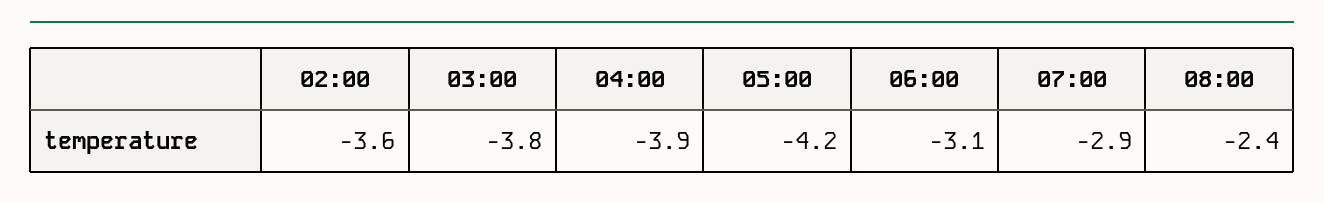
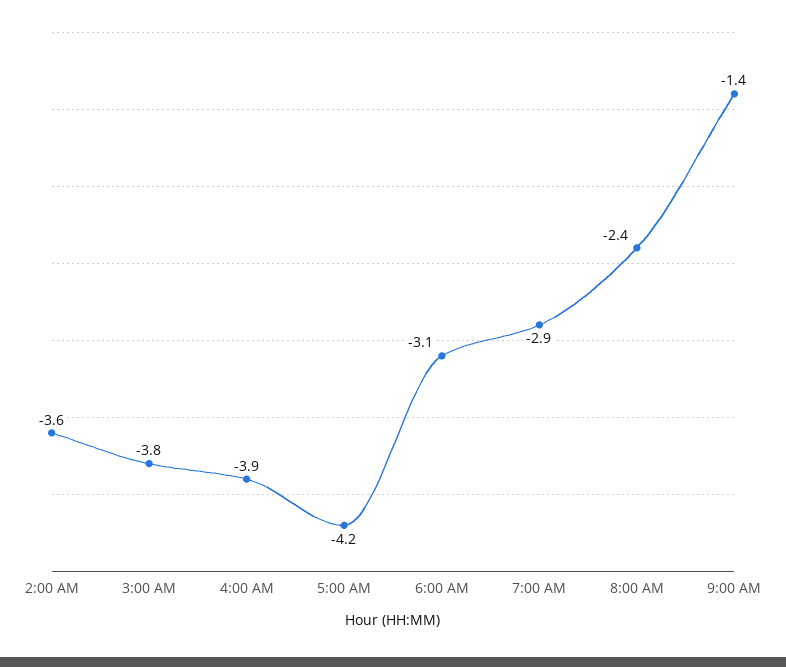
9:00 AM: none -> -1.4

